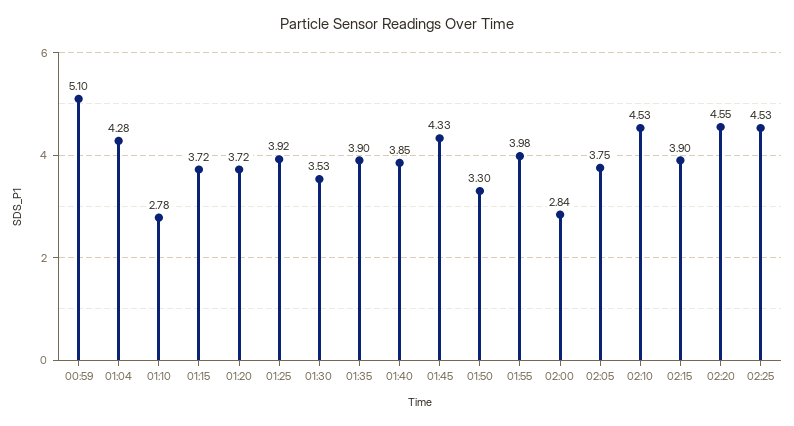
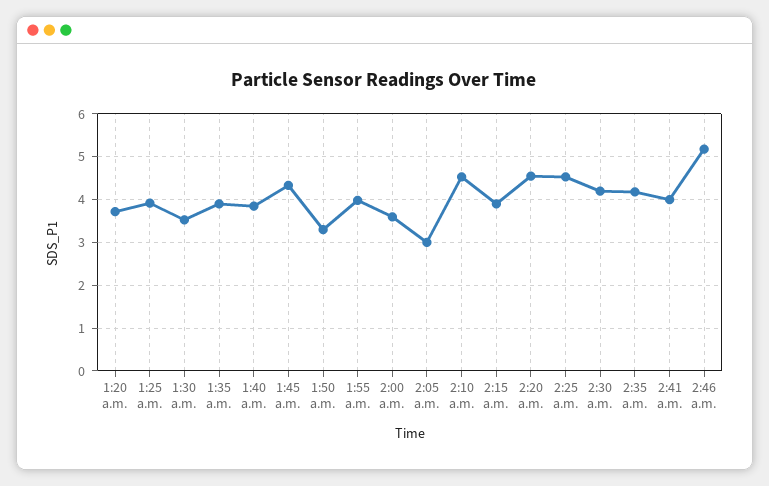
00:59: 5.1 -> none
01:04: 4.28 -> none
01:10: 2.78 -> none
01:15: 3.72 -> none
02:00: 2.84 -> 3.6
02:05: 3.75 -> 3
2:30 a.m.: none -> 4.2
2:35 a.m.: none -> 4.2
2:41 a.m.: none -> 4
2:46 a.m.: none -> 5.2

